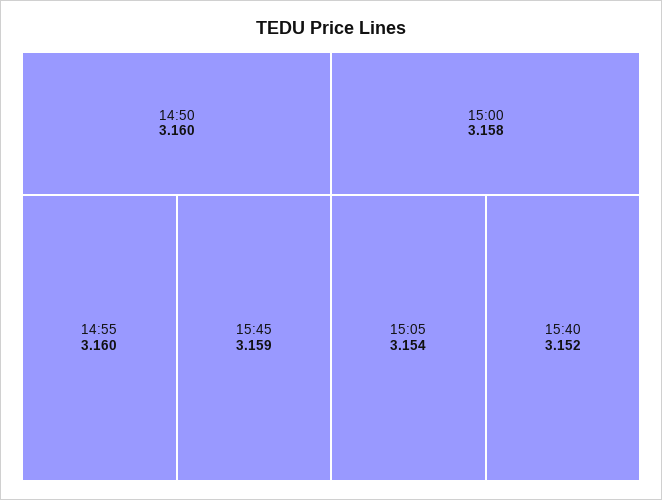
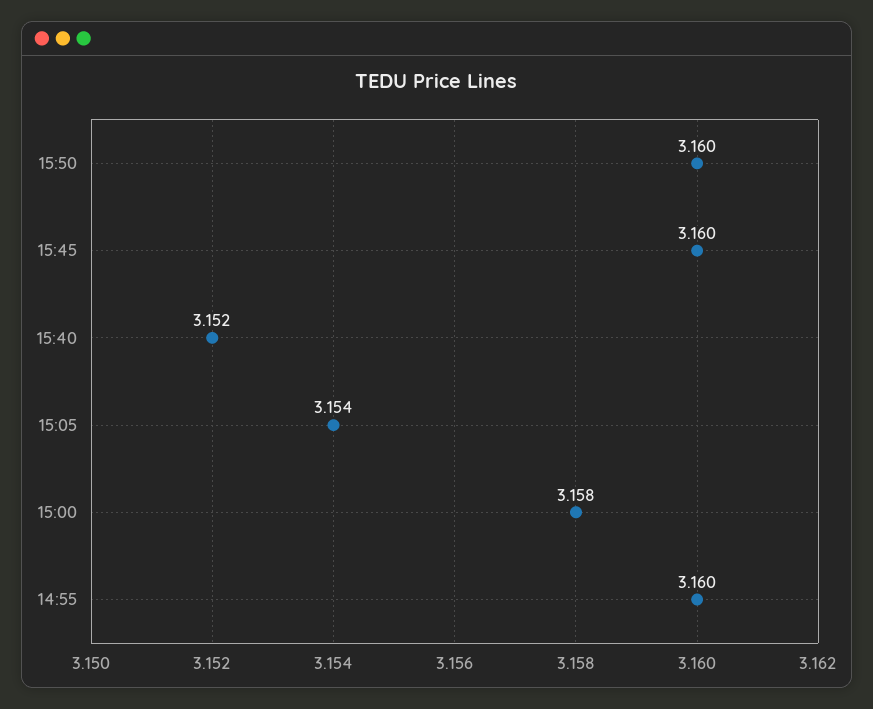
14:50: 3.16 -> none
15:45: 3.159 -> 3.16
15:50: none -> 3.16

